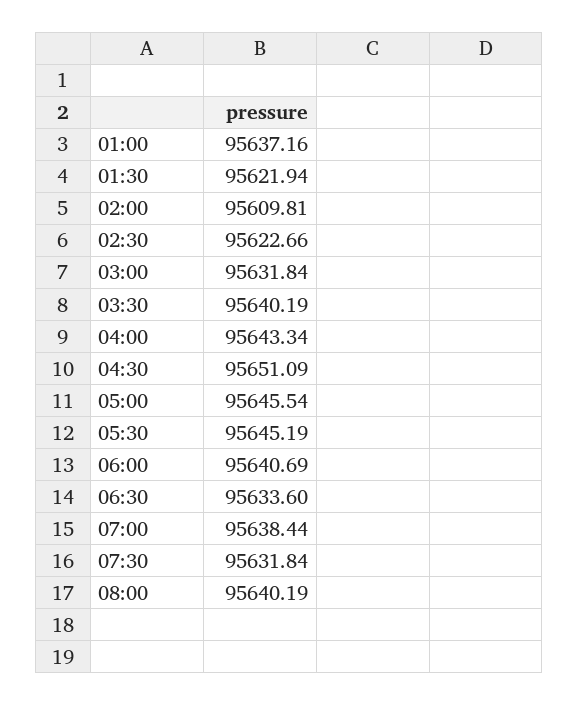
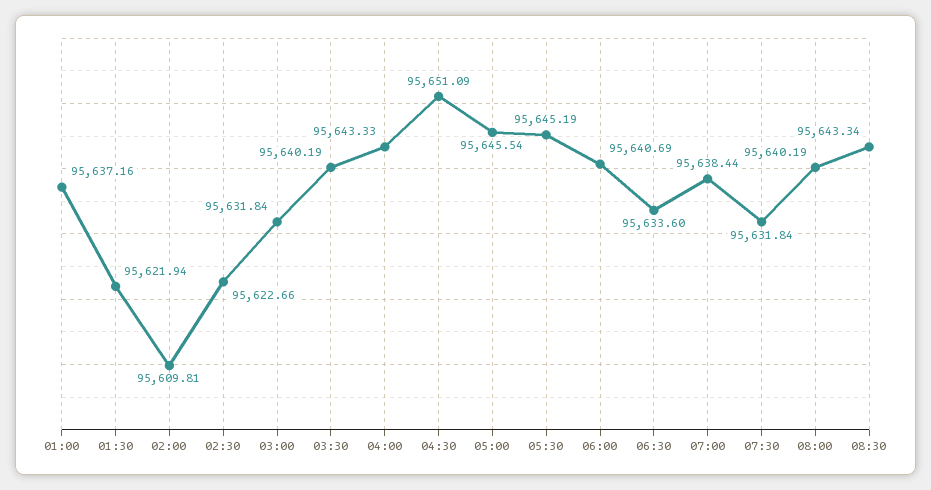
04:00: 95643.34 -> 95643.33
08:30: none -> 95643.34

